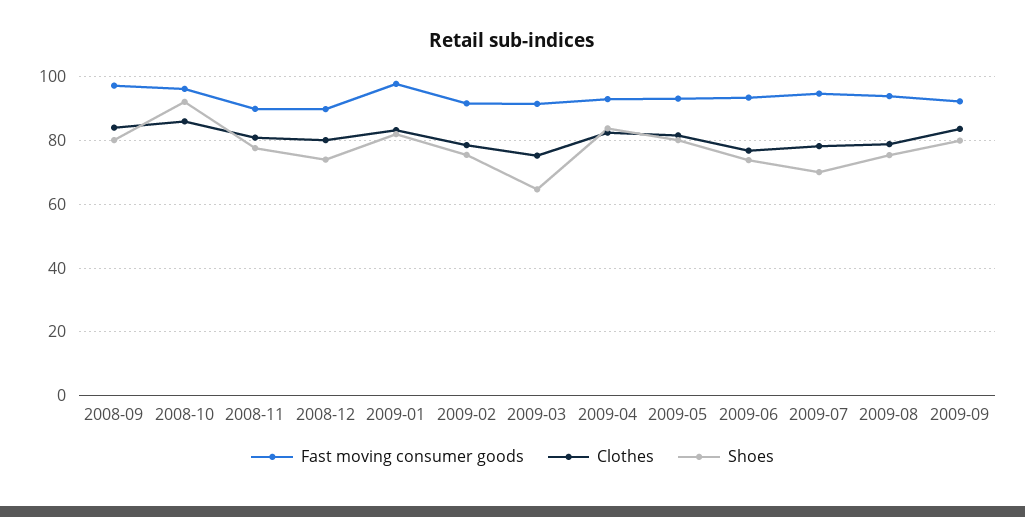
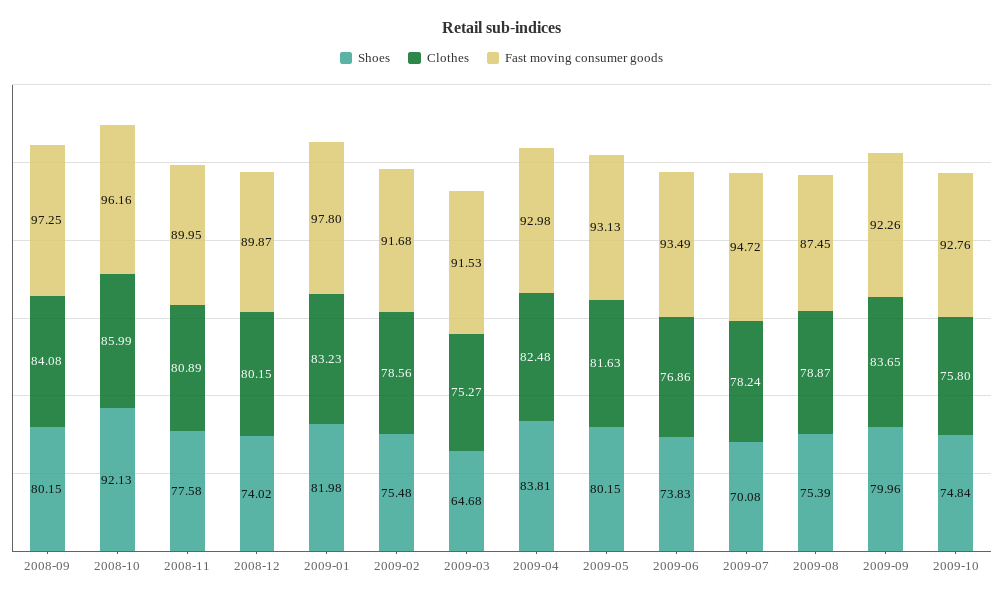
Fast moving consumer goods, 2009-08: 94 -> 87.45
Shoes, 2009-10: none -> 74.84
Clothes, 2009-10: none -> 75.8
Fast moving consumer goods, 2009-10: none -> 92.76

